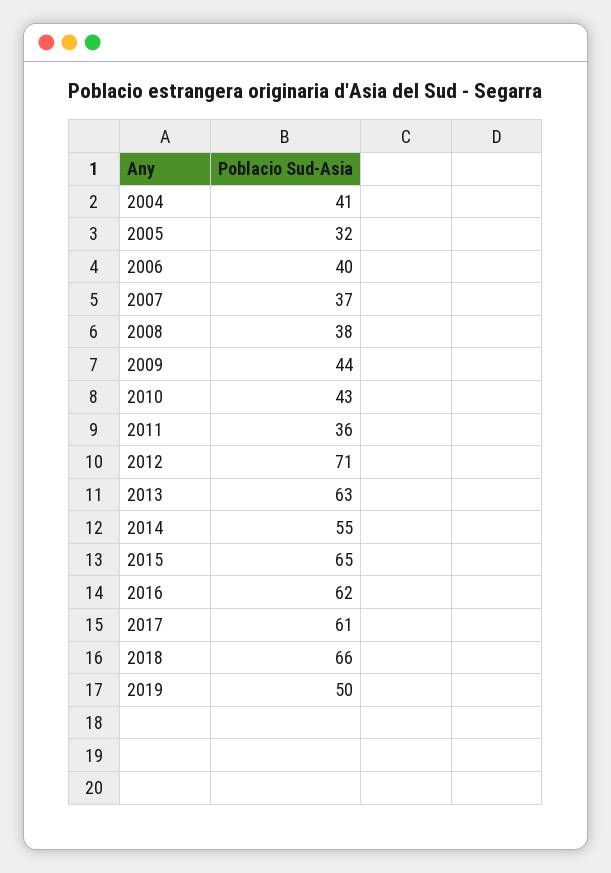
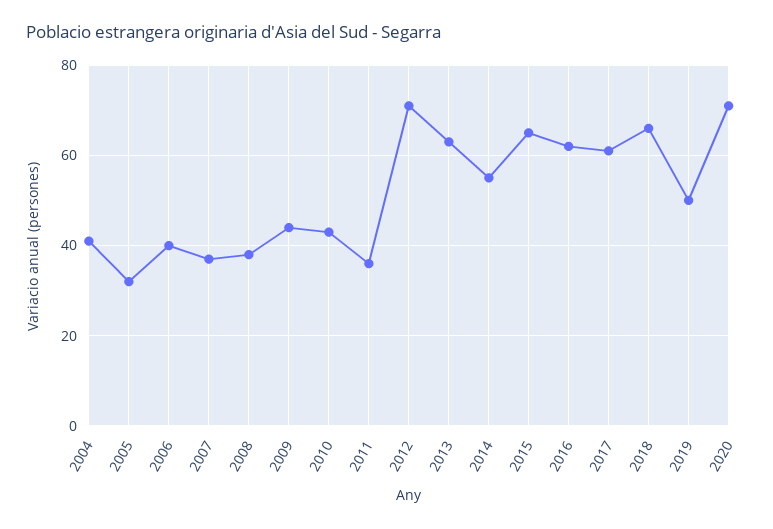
2020: none -> 70

